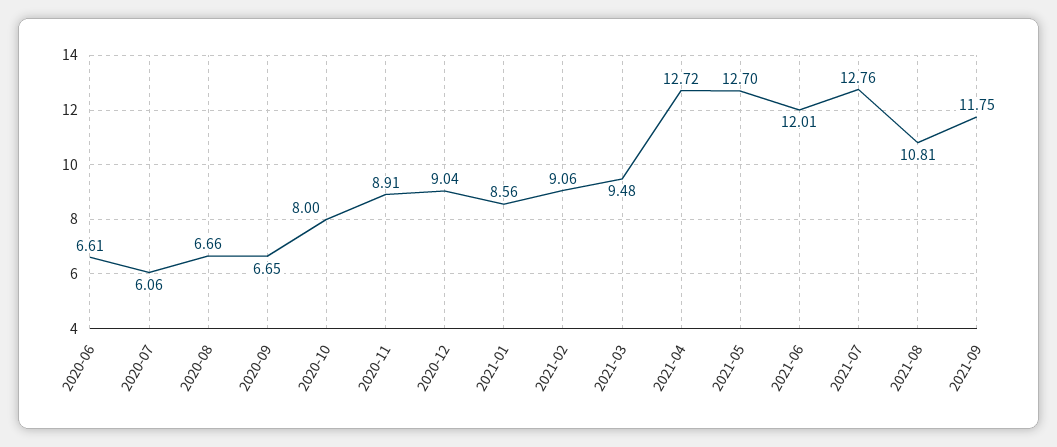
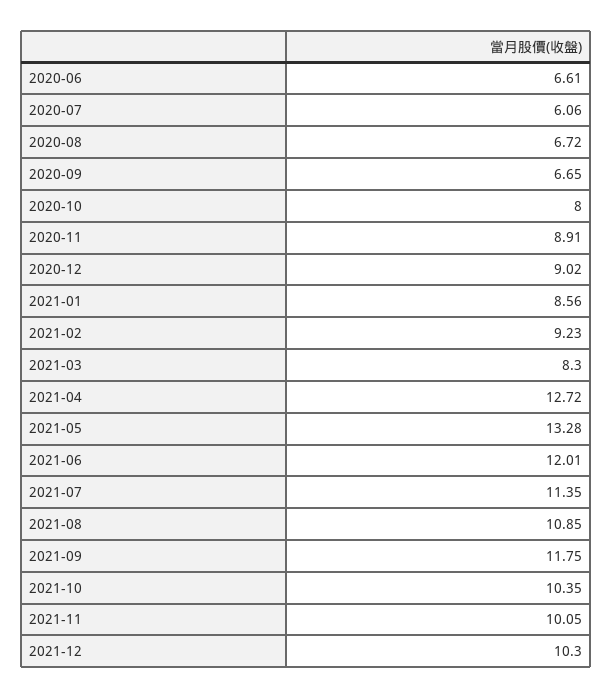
2020-08: 6.66 -> 6.72
2020-12: 9.04 -> 9.02
2021-02: 9.06 -> 9.23
2021-03: 9.48 -> 8.3
2021-05: 12.7 -> 13.28
2021-07: 12.76 -> 11.35
2021-08: 10.81 -> 10.85
2021-10: none -> 10.35
2021-11: none -> 10.05
2021-12: none -> 10.3

